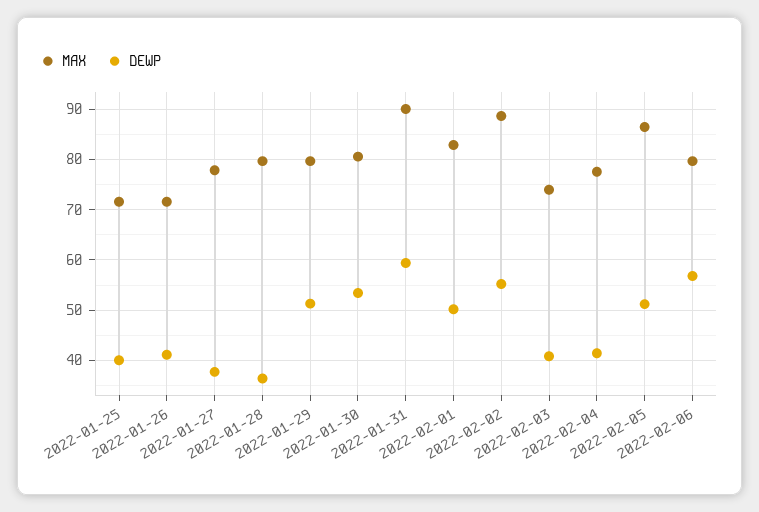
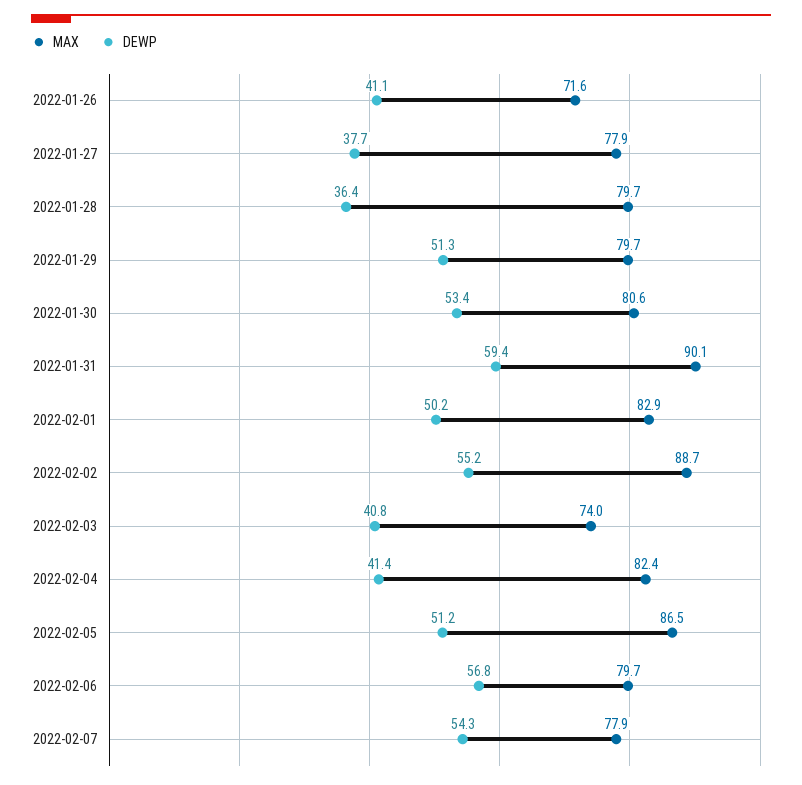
MAX, 2022-01-25: 72 -> none
DEWP, 2022-01-25: 40 -> none
MAX, 2022-02-04: 78 -> 82.4
MAX, 2022-02-07: none -> 77.9
DEWP, 2022-02-07: none -> 54.3

